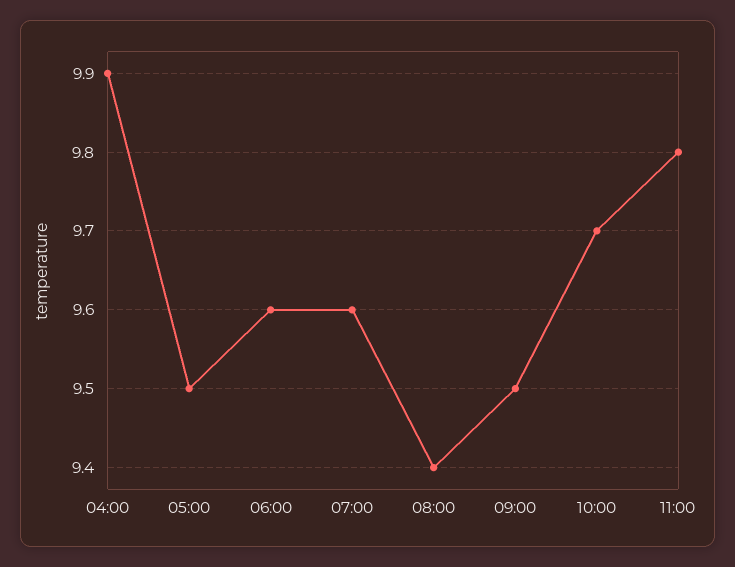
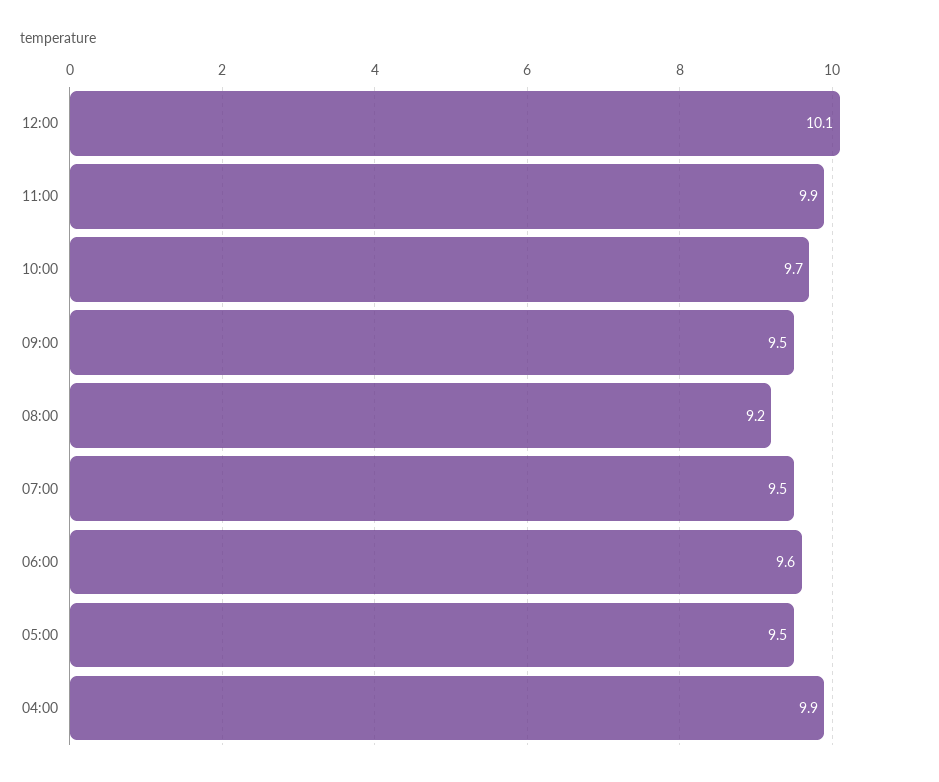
07:00: 9.6 -> 9.5
08:00: 9.4 -> 9.2
11:00: 9.8 -> 9.9
12:00: none -> 10.1

